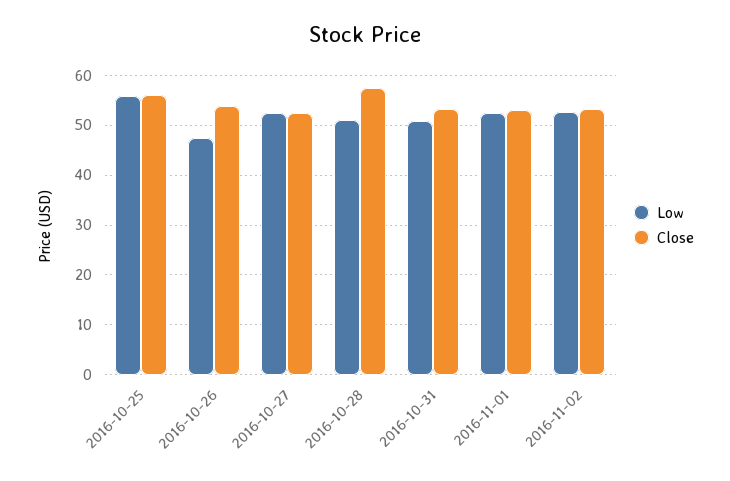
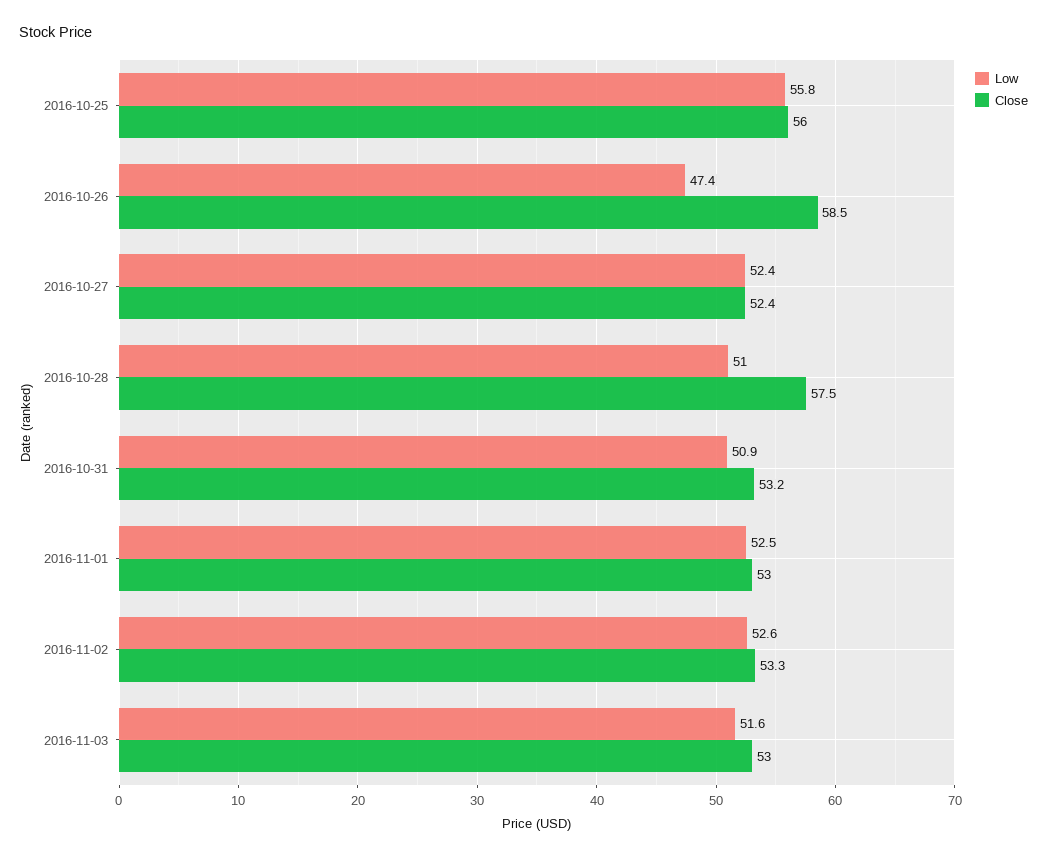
Close, 2016-10-26: 54 -> 58.5
Low, 2016-11-03: none -> 51.6
Close, 2016-11-03: none -> 53

